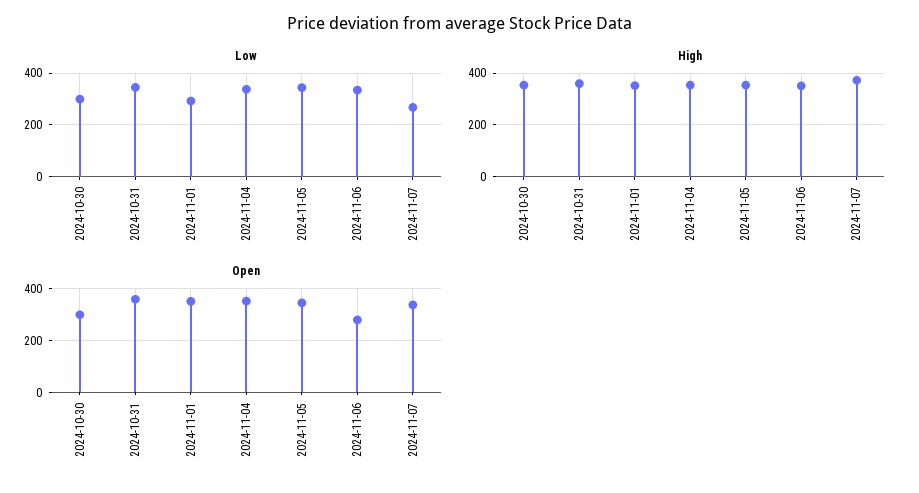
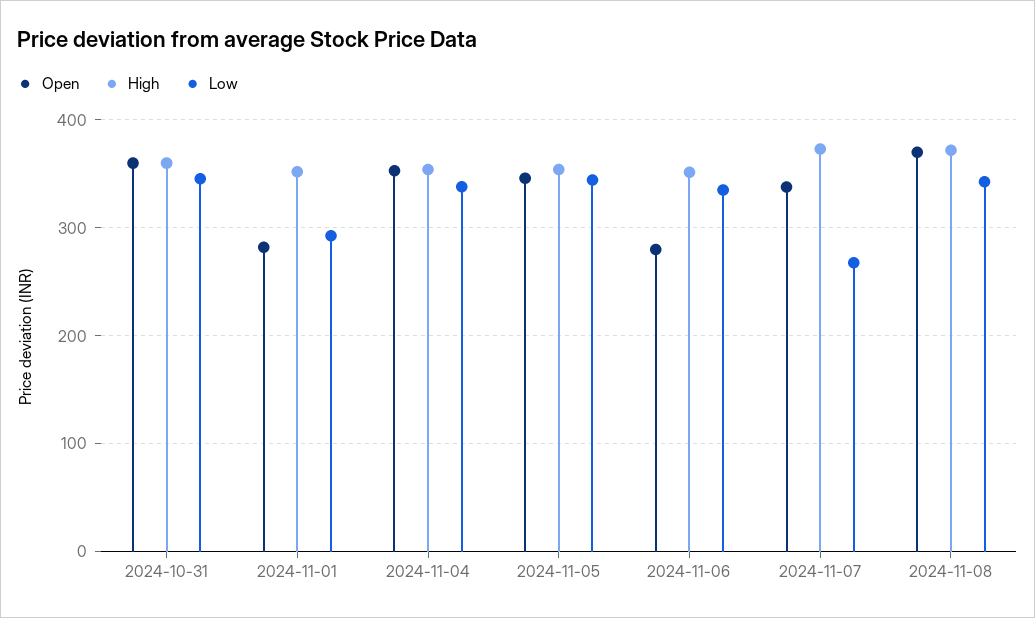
Low, 2024-10-30: 300 -> none
High, 2024-10-30: 350 -> none
Open, 2024-10-30: 300 -> none
Open, 2024-11-01: 350 -> 280
Open, 2024-11-08: none -> 370
High, 2024-11-08: none -> 370
Low, 2024-11-08: none -> 340

